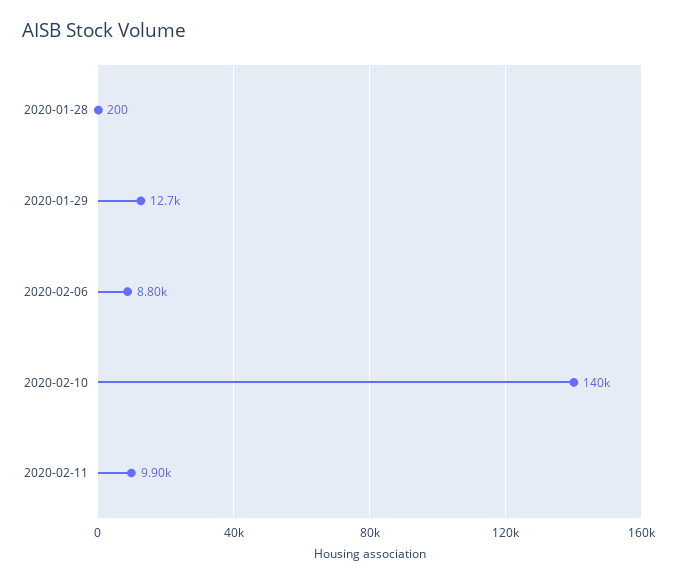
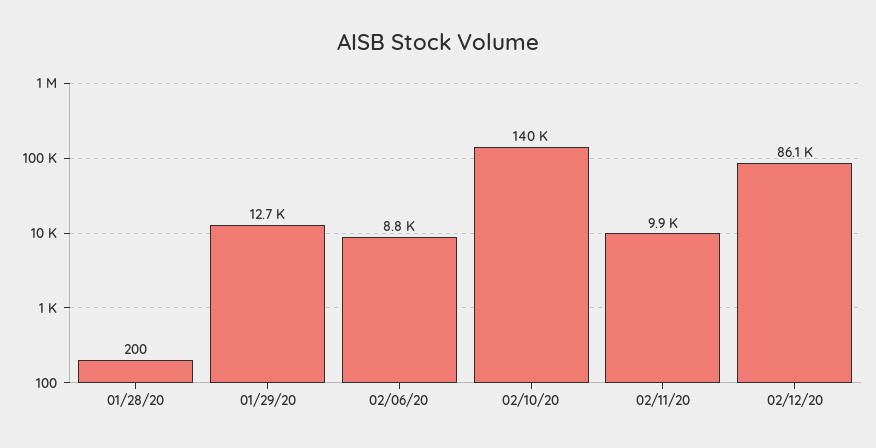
02/12/20: none -> 86100

